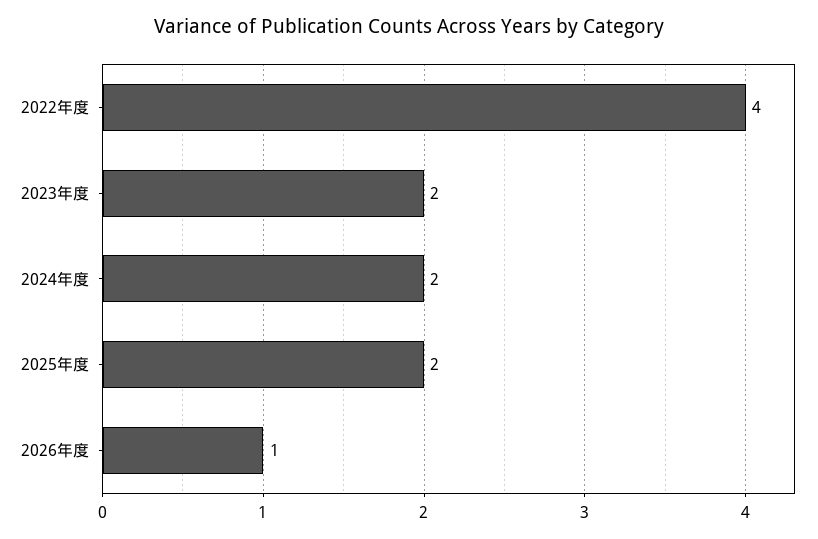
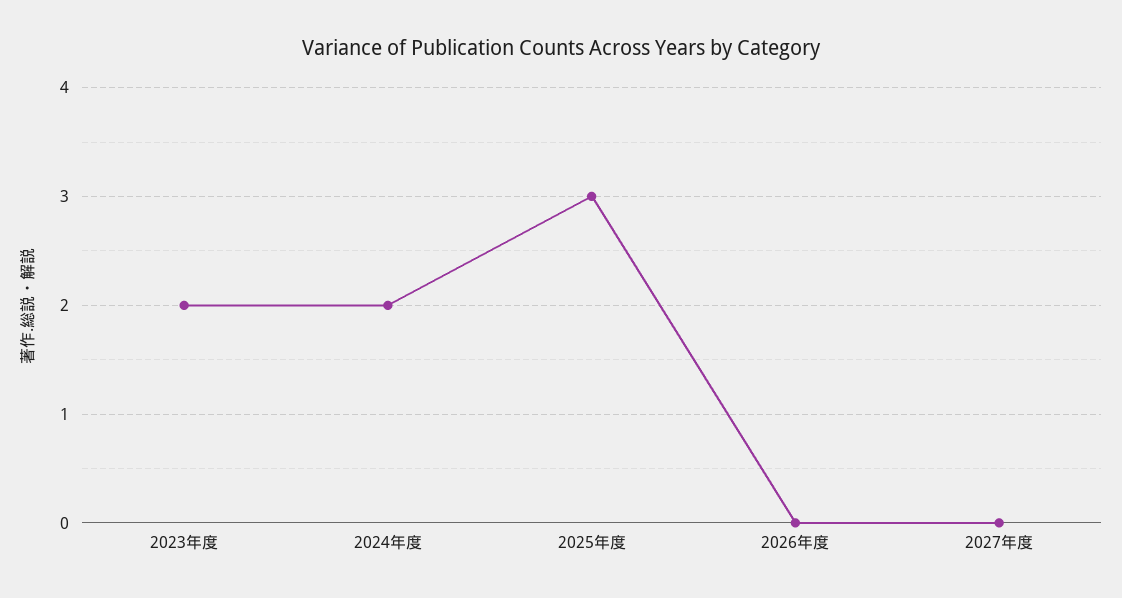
2022年度: 4 -> none
2025年度: 2 -> 3
2026年度: 1 -> 0
2027年度: none -> 0

